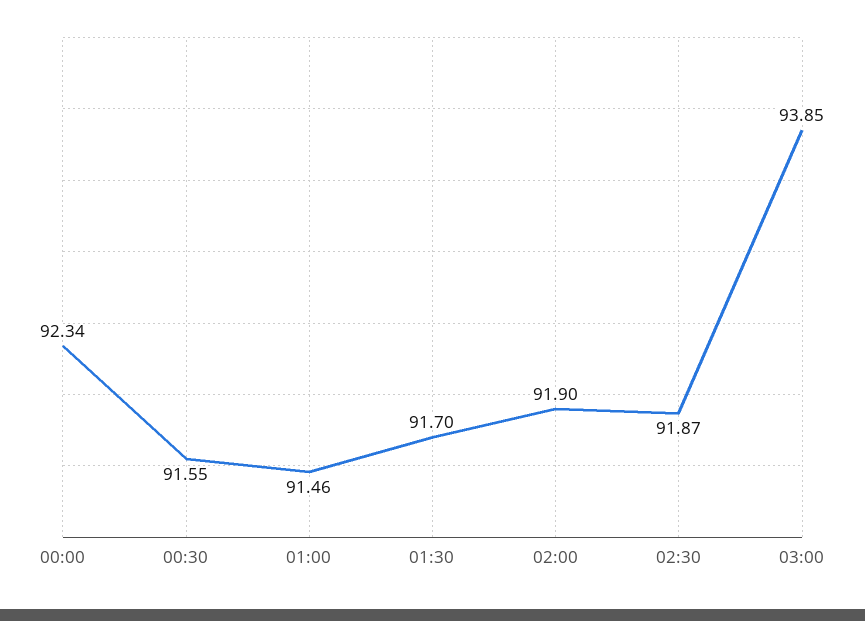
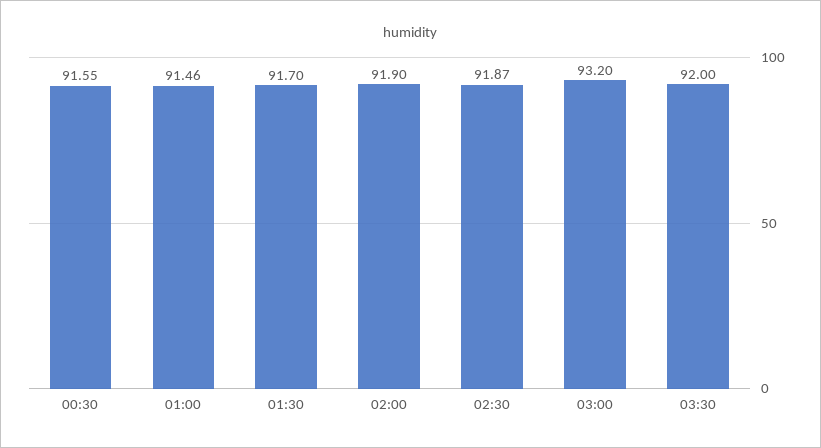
00:00: 92.34 -> none
03:00: 93.85 -> 93.2
03:30: none -> 92

